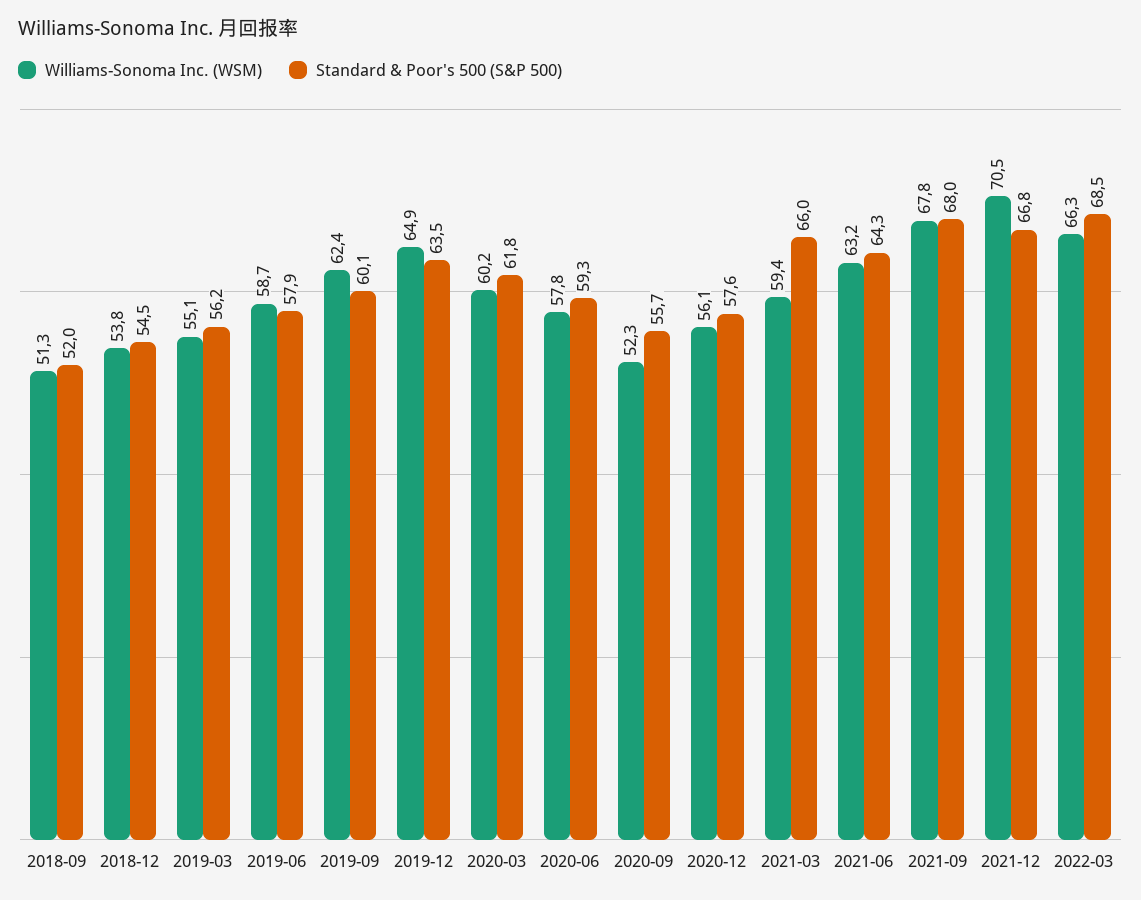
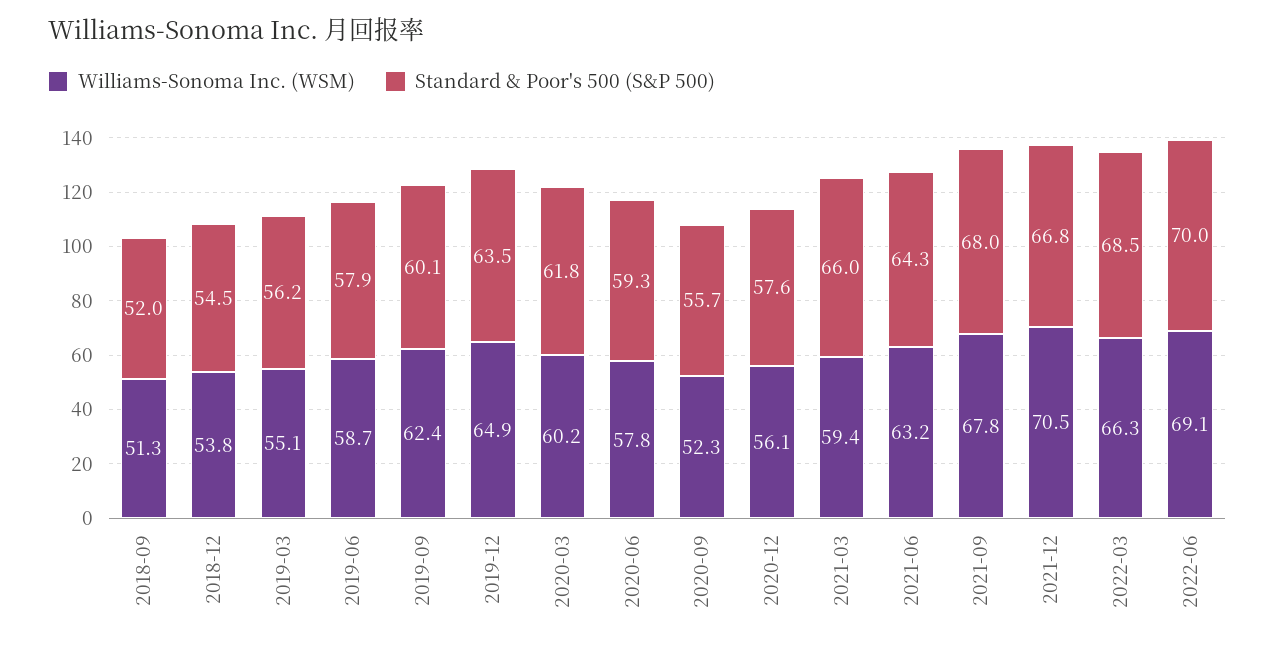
Williams-Sonoma Inc. (WSM), 2022-06: none -> 69.1
Standard & Poor's 500 (S&P 500), 2022-06: none -> 70

